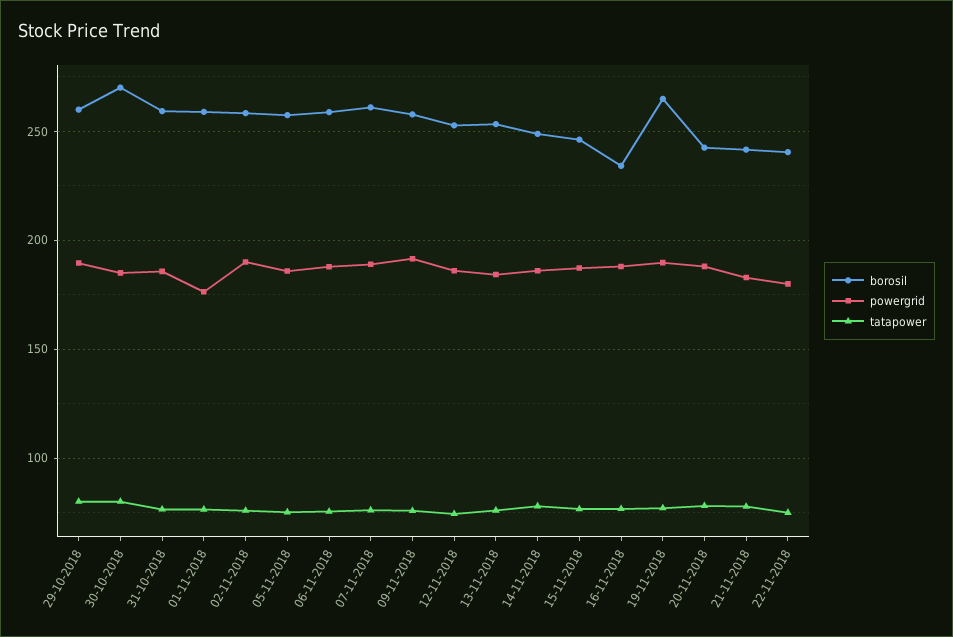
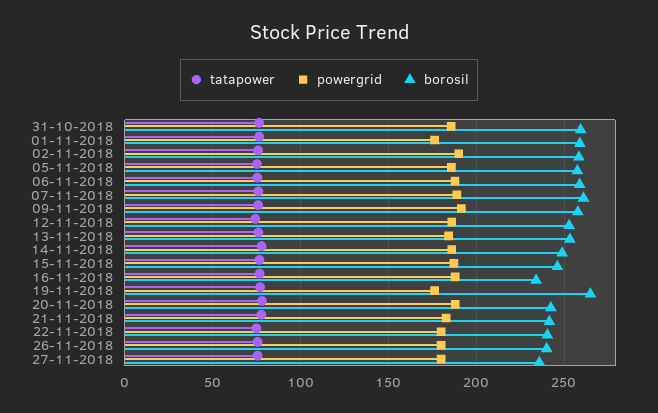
borosil, 29-10-2018: 260 -> none
powergrid, 29-10-2018: 190 -> none
tatapower, 29-10-2018: 80 -> none
borosil, 30-10-2018: 270 -> none
powergrid, 30-10-2018: 185 -> none
tatapower, 30-10-2018: 80 -> none
powergrid, 19-11-2018: 190 -> 175
tatapower, 26-11-2018: none -> 75
powergrid, 26-11-2018: none -> 180
borosil, 26-11-2018: none -> 240
tatapower, 27-11-2018: none -> 75
powergrid, 27-11-2018: none -> 180
borosil, 27-11-2018: none -> 235

